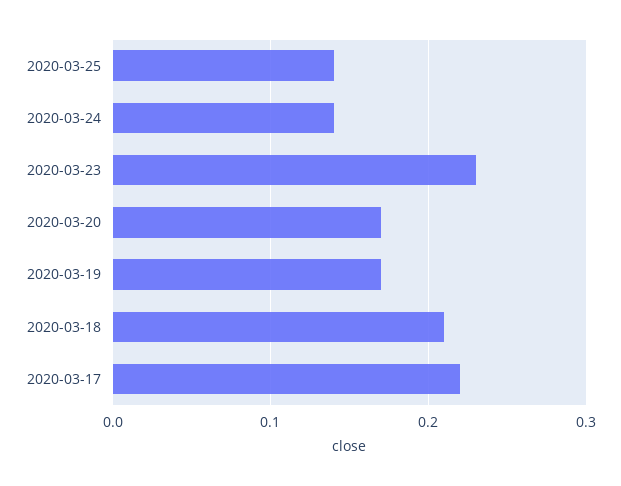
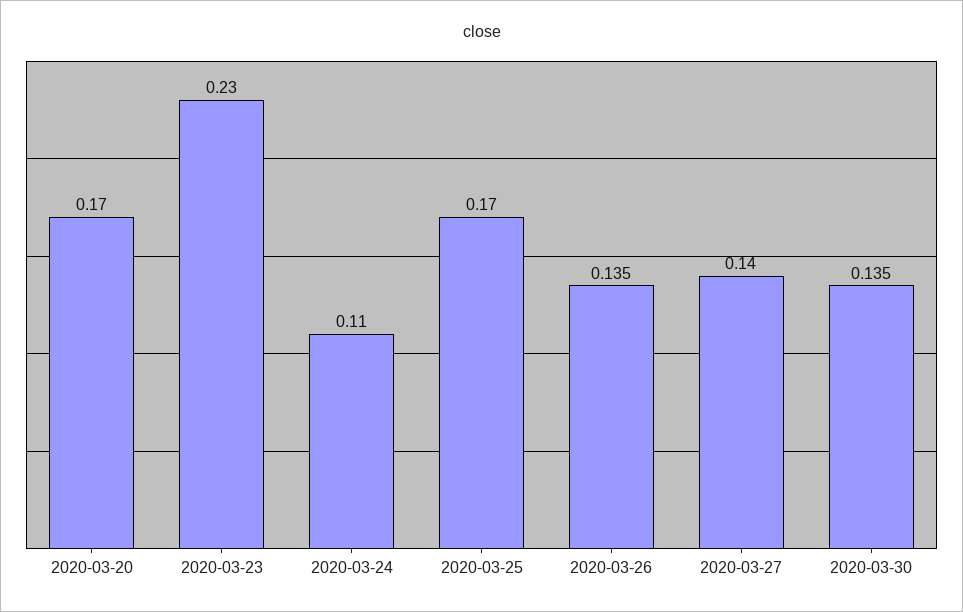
2020-03-25: 0.14 -> 0.17
2020-03-24: 0.14 -> 0.11
2020-03-19: 0.17 -> none
2020-03-18: 0.21 -> none
2020-03-17: 0.22 -> none
2020-03-26: none -> 0.135
2020-03-27: none -> 0.14
2020-03-30: none -> 0.135

